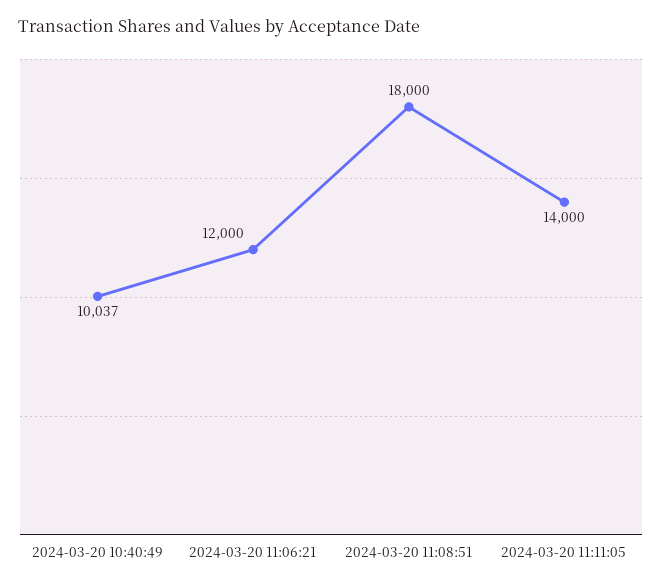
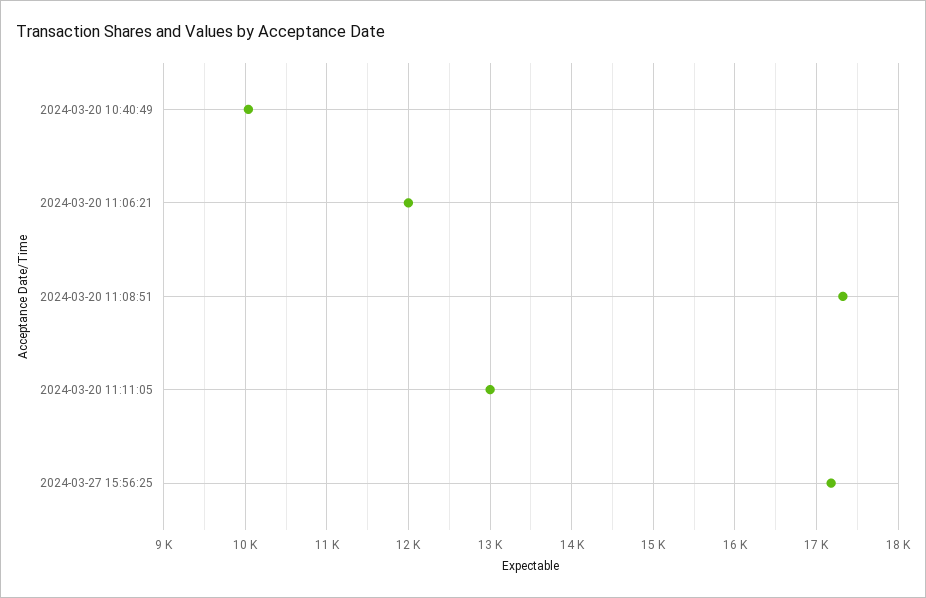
2024-03-20 11:08:51: 18000 -> 17300
2024-03-20 11:11:05: 14000 -> 13000
2024-03-27 15:56:25: none -> 17200

